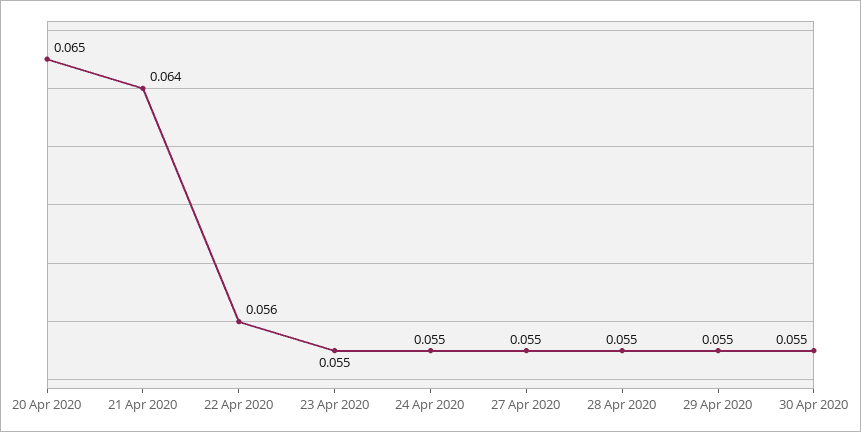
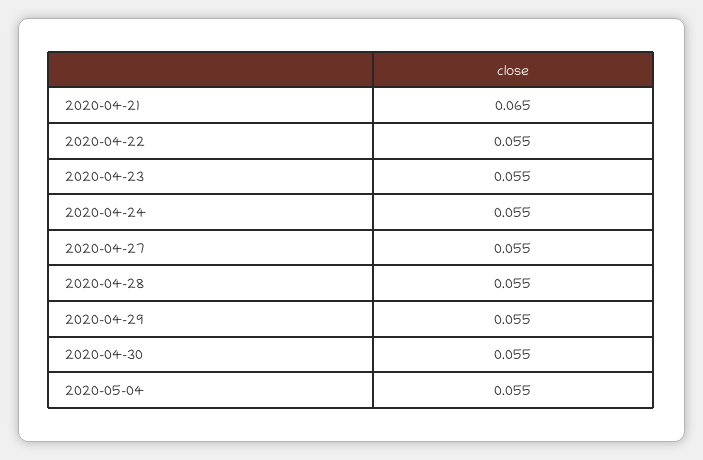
20 Apr 2020: 0.065 -> none
21 Apr 2020: 0.064 -> 0.065
22 Apr 2020: 0.056 -> 0.055
2020-05-04: none -> 0.055

